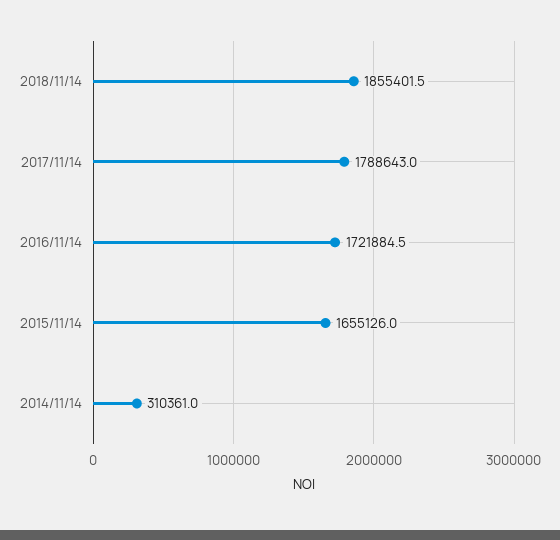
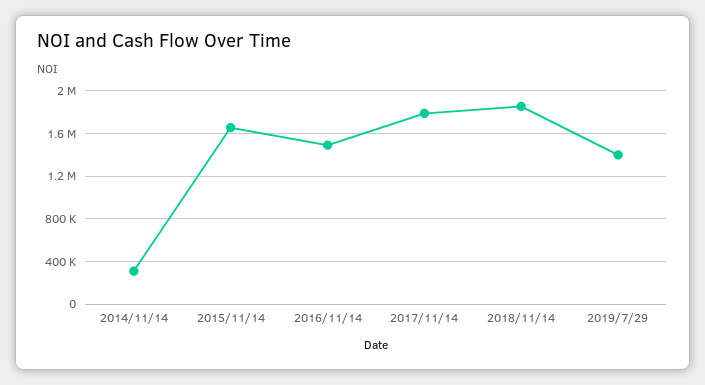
2016/11/14: 1721884.5 -> 1500000
2019/7/29: none -> 1400000

